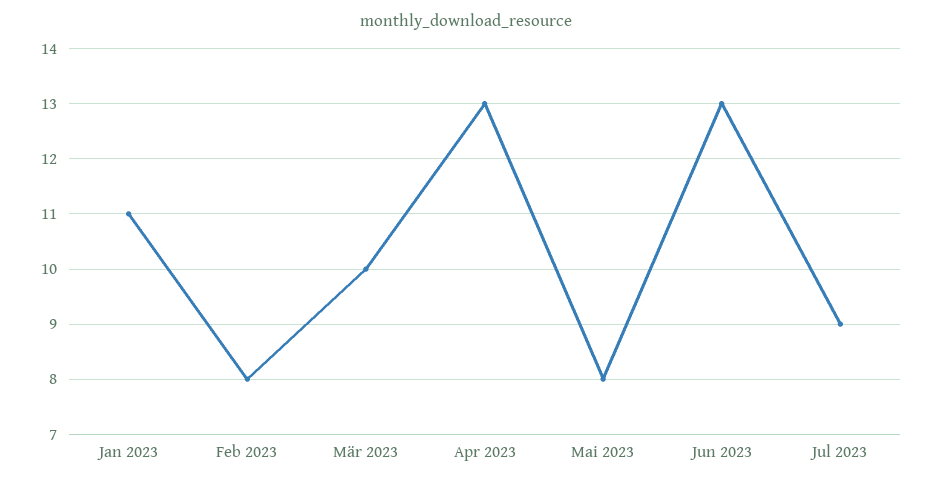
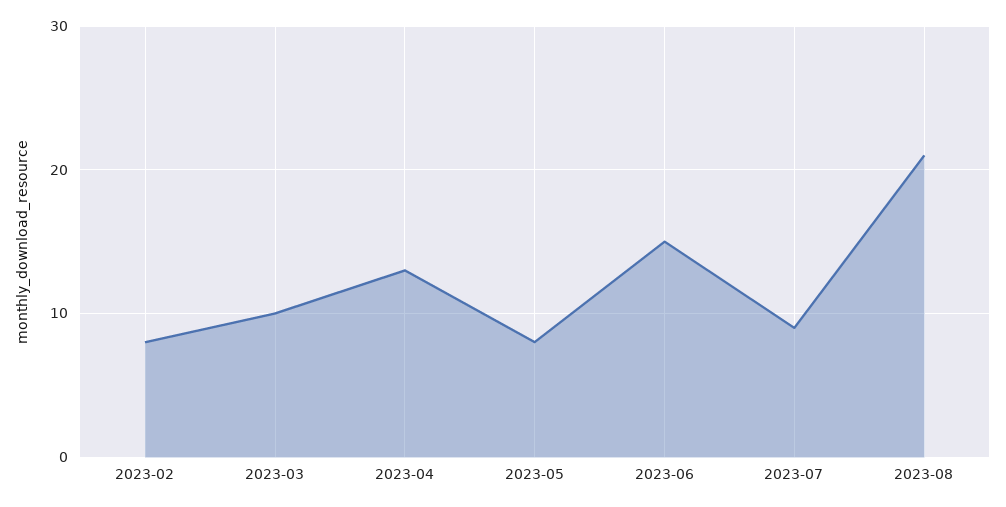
Jan 2023: 11 -> none
Jun 2023: 13 -> 15
2023-08: none -> 21

